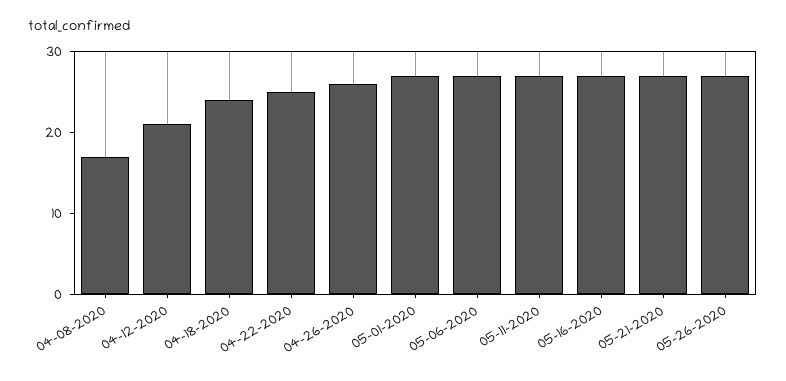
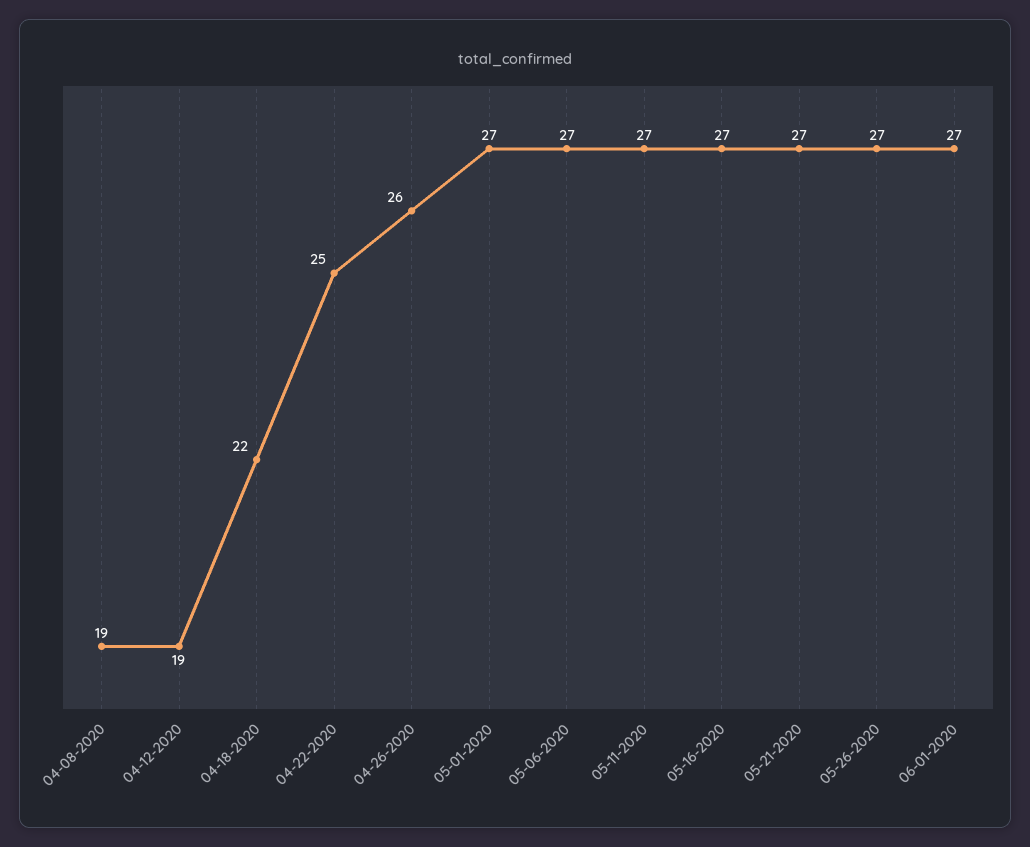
04-08-2020: 17 -> 19
04-12-2020: 21 -> 19
04-18-2020: 24 -> 22
06-01-2020: none -> 27

